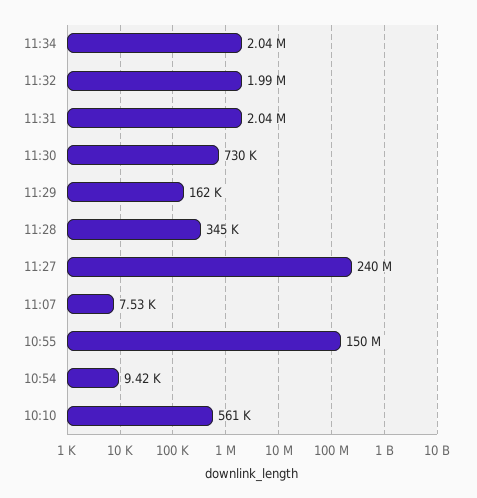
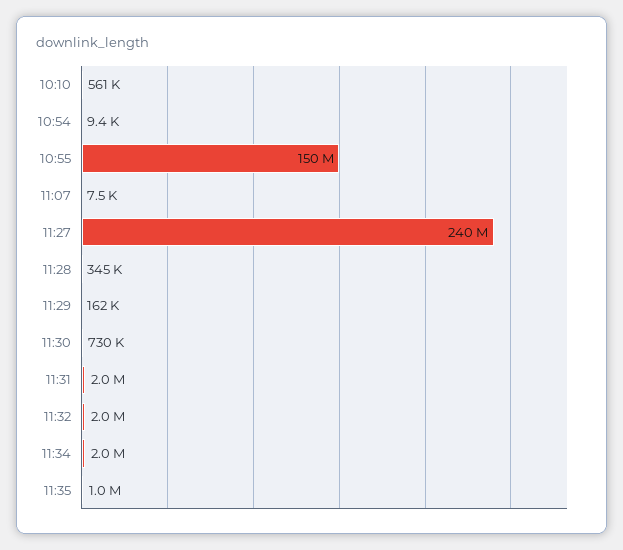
11:35: none -> 1000000

